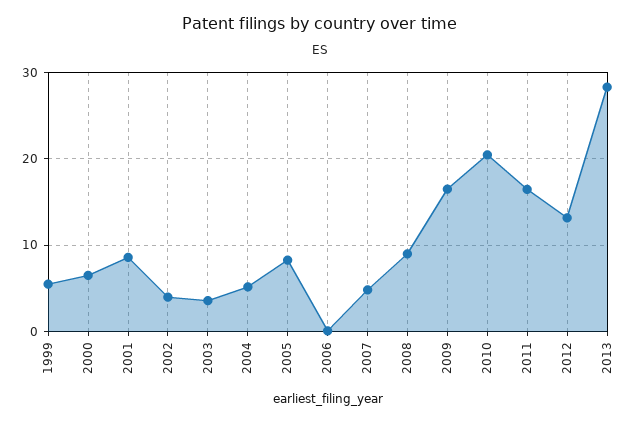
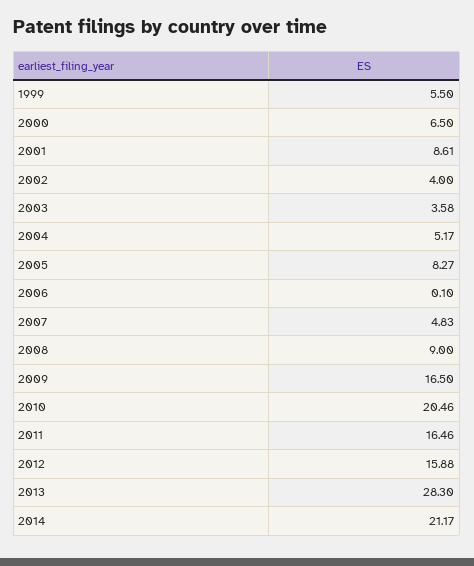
2012: 13 -> 15.88
2014: none -> 21.17

